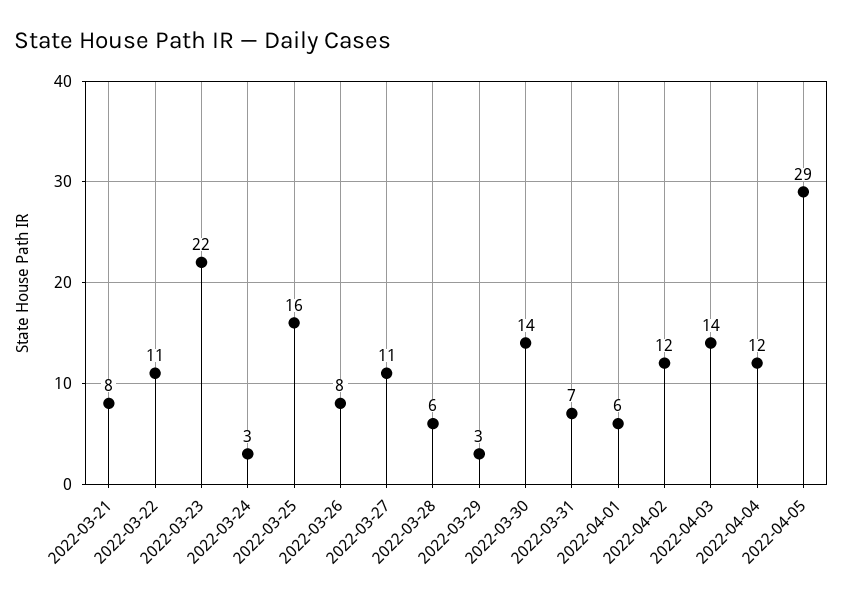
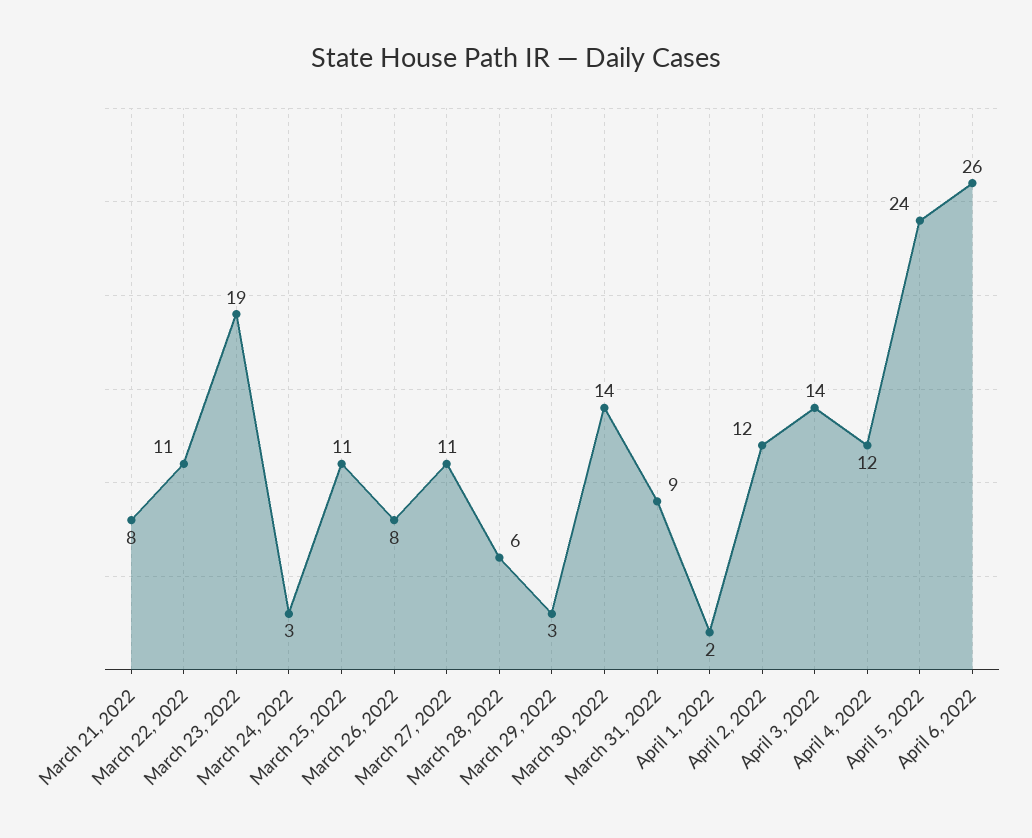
2022-03-23: 22 -> 19
2022-03-25: 16 -> 11
2022-03-31: 7 -> 9
2022-04-01: 6 -> 2
2022-04-05: 29 -> 24
April 6, 2022: none -> 26

